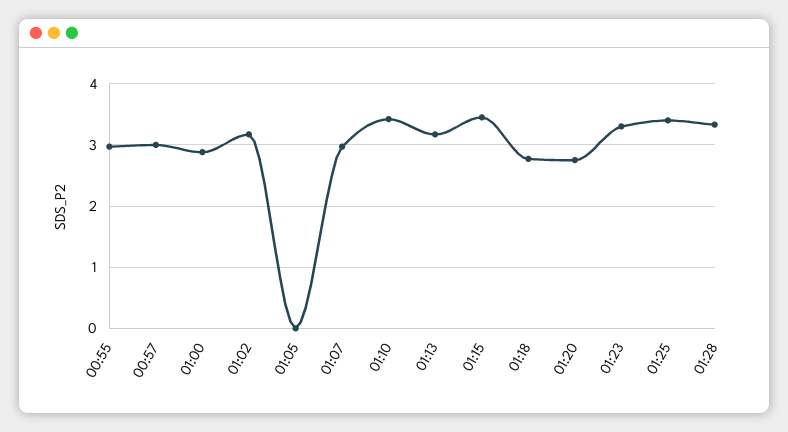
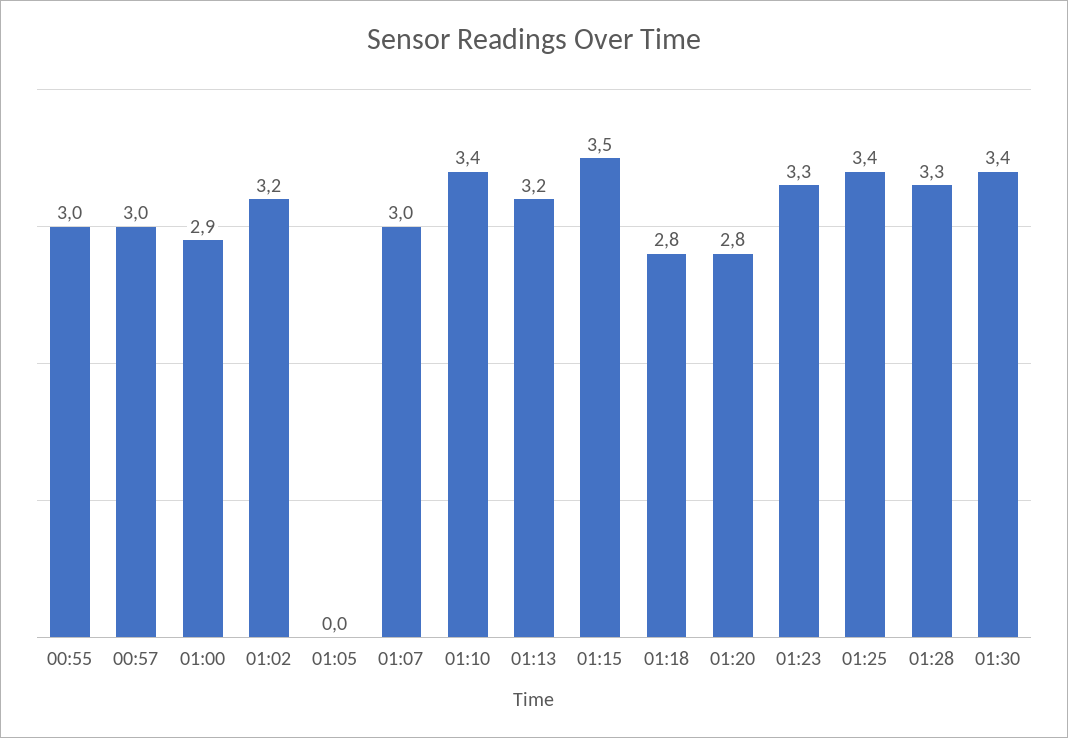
01:30: none -> 3.4

